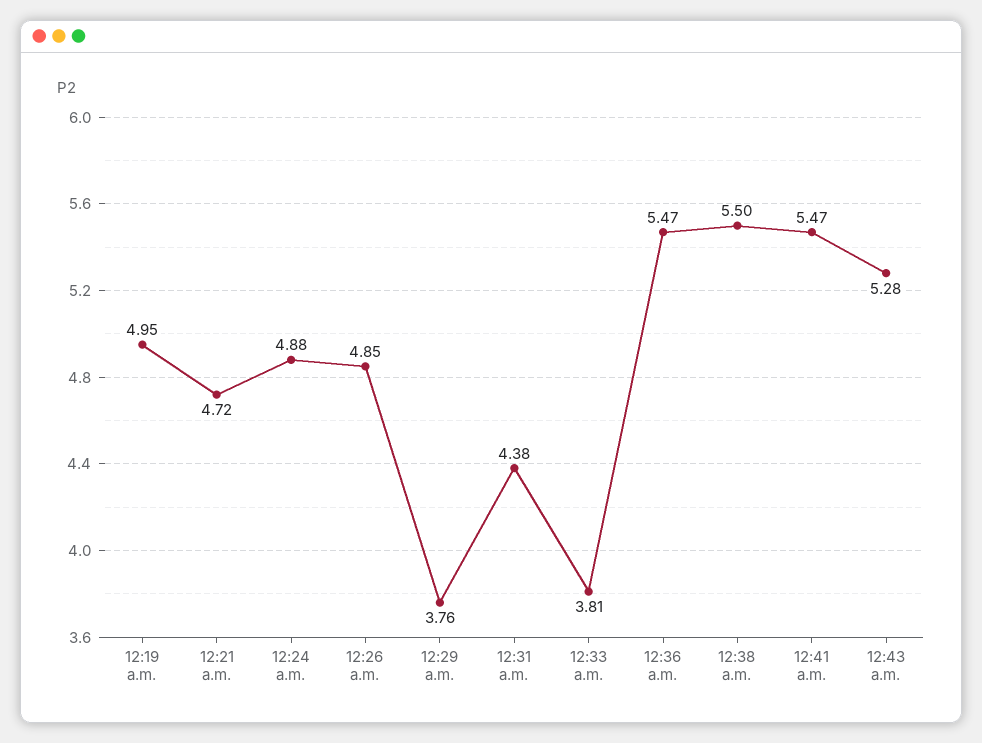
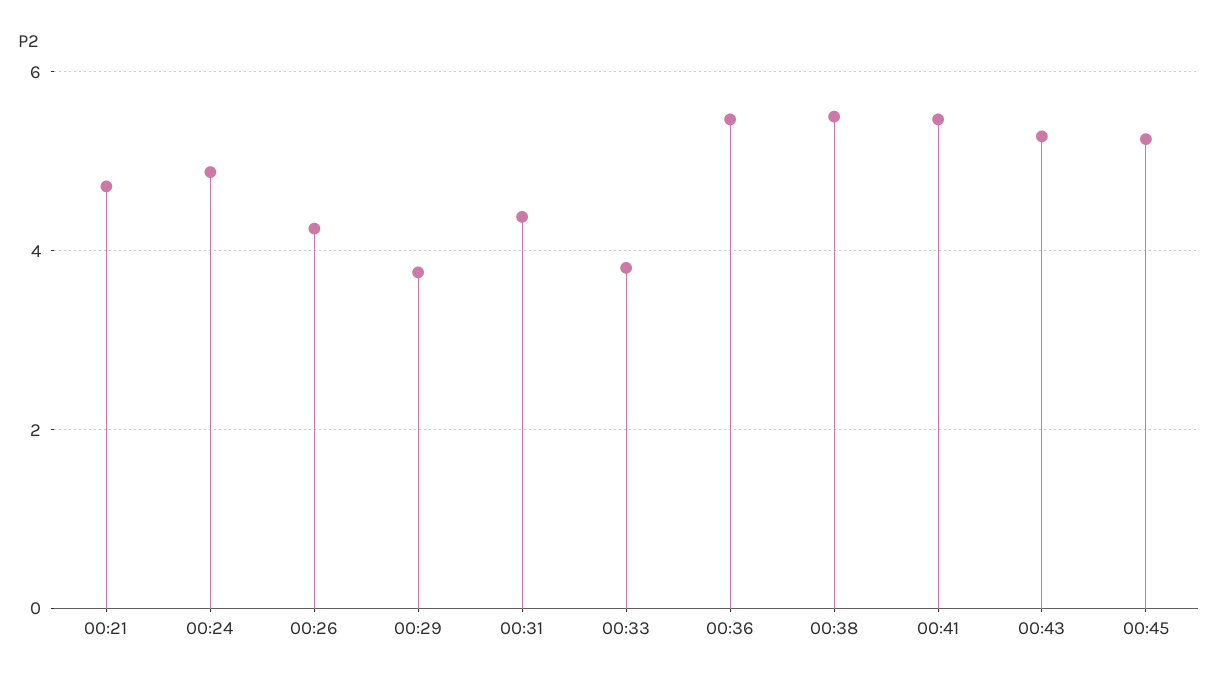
12:19 a.m.: 4.95 -> none
12:26 a.m.: 4.85 -> 4.2
00:45: none -> 5.2

